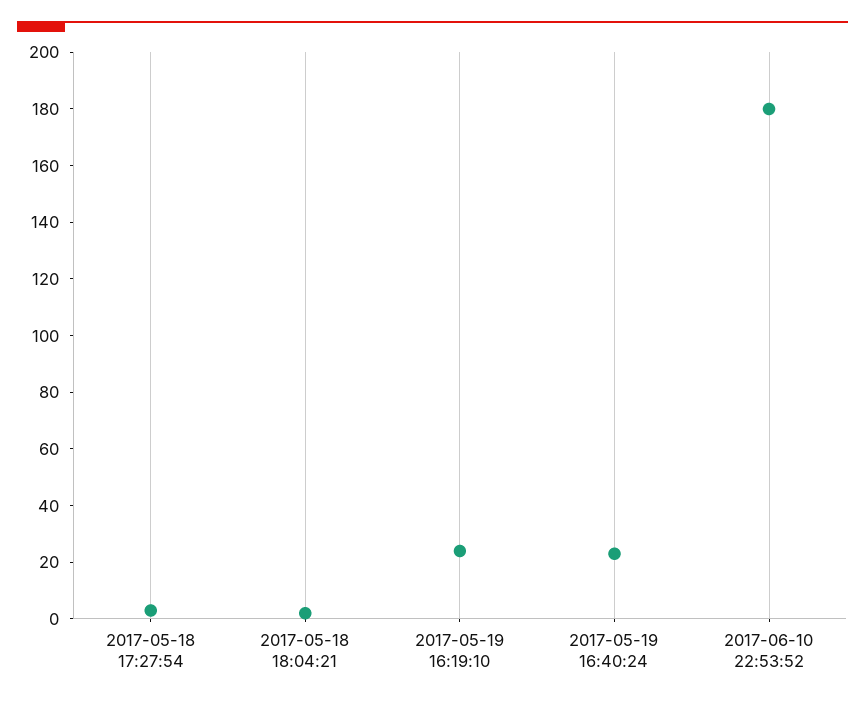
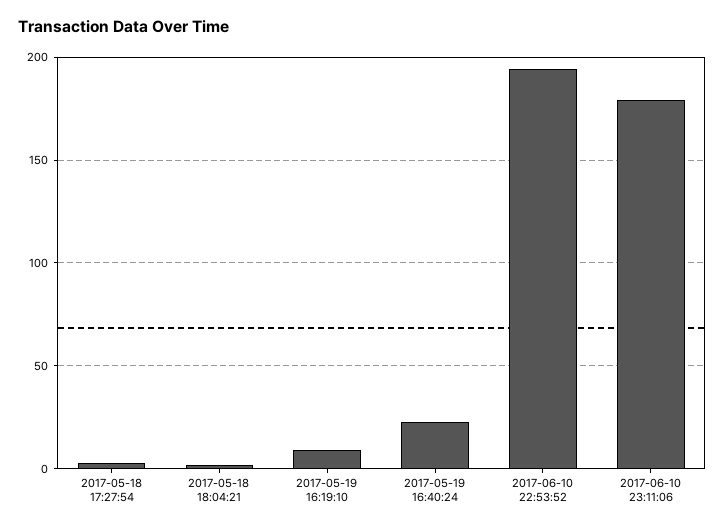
2017-05-19 16:19:10: 25 -> 10
2017-06-10 22:53:52: 180 -> 195
2017-06-10 23:11:06: none -> 180

